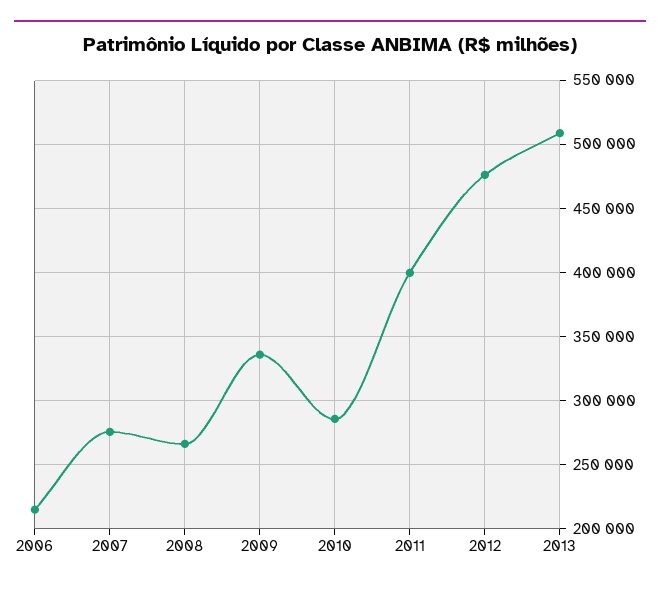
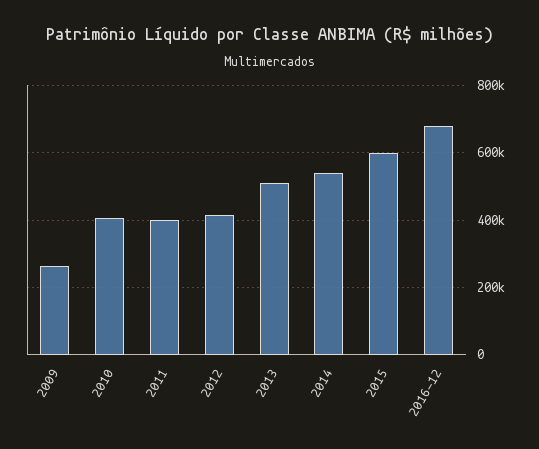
2006: 215000 -> none
2007: 275000 -> none
2008: 265000 -> none
2009: 335000 -> 260000
2010: 285000 -> 400000
2012: 475000 -> 420000
2014: none -> 540000
2015: none -> 600000
2016-12: none -> 680000

